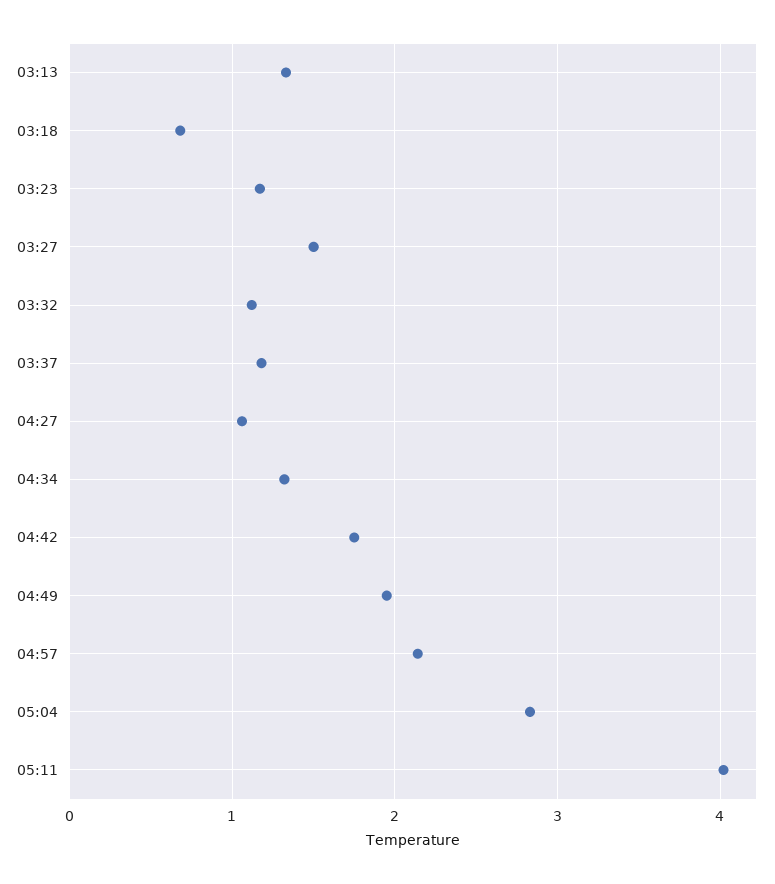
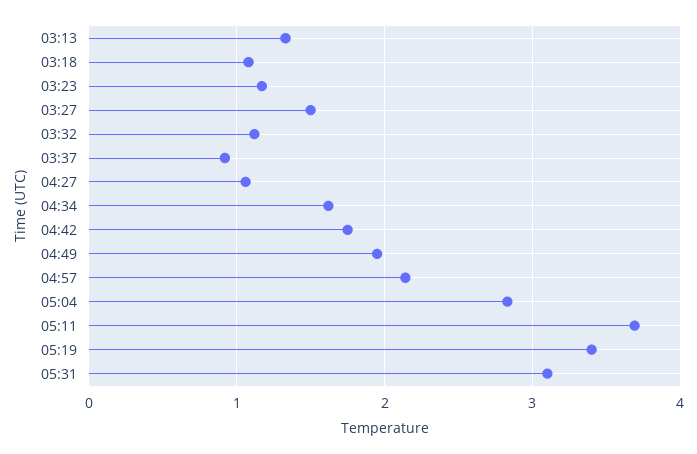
03:18: 0.7 -> 1.1
03:37: 1.2 -> 0.9
04:34: 1.3 -> 1.6
05:11: 4 -> 3.7
05:19: none -> 3.4
05:31: none -> 3.1

